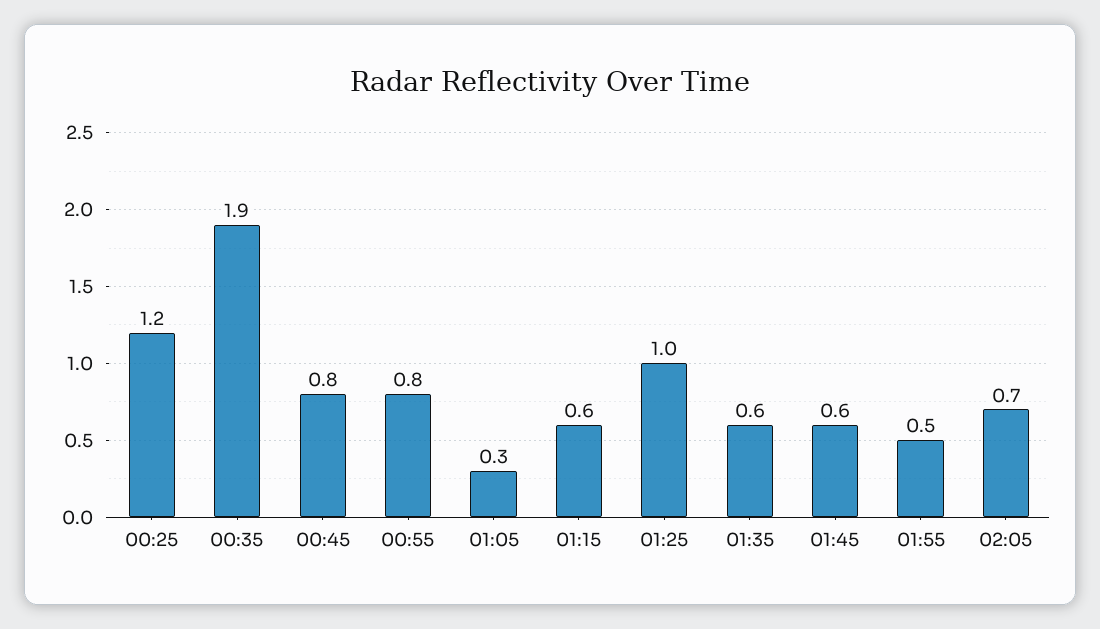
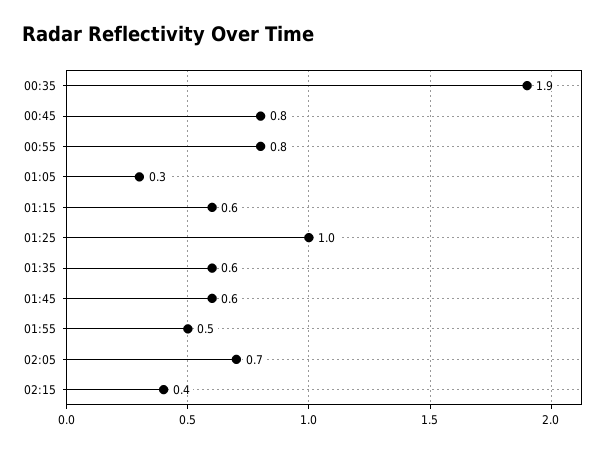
00:25: 1.2 -> none
02:15: none -> 0.4

